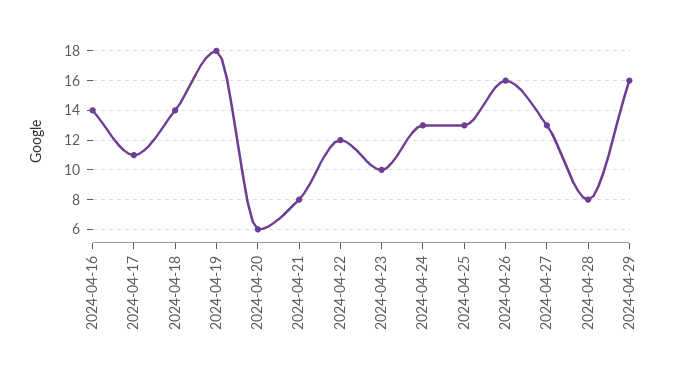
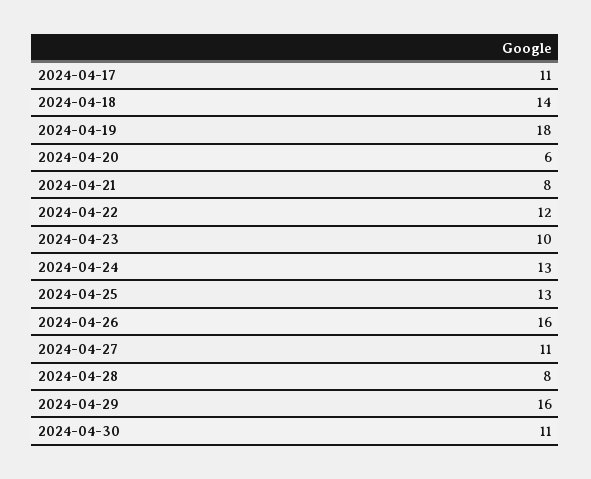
2024-04-16: 14 -> none
2024-04-27: 13 -> 11
2024-04-30: none -> 11

